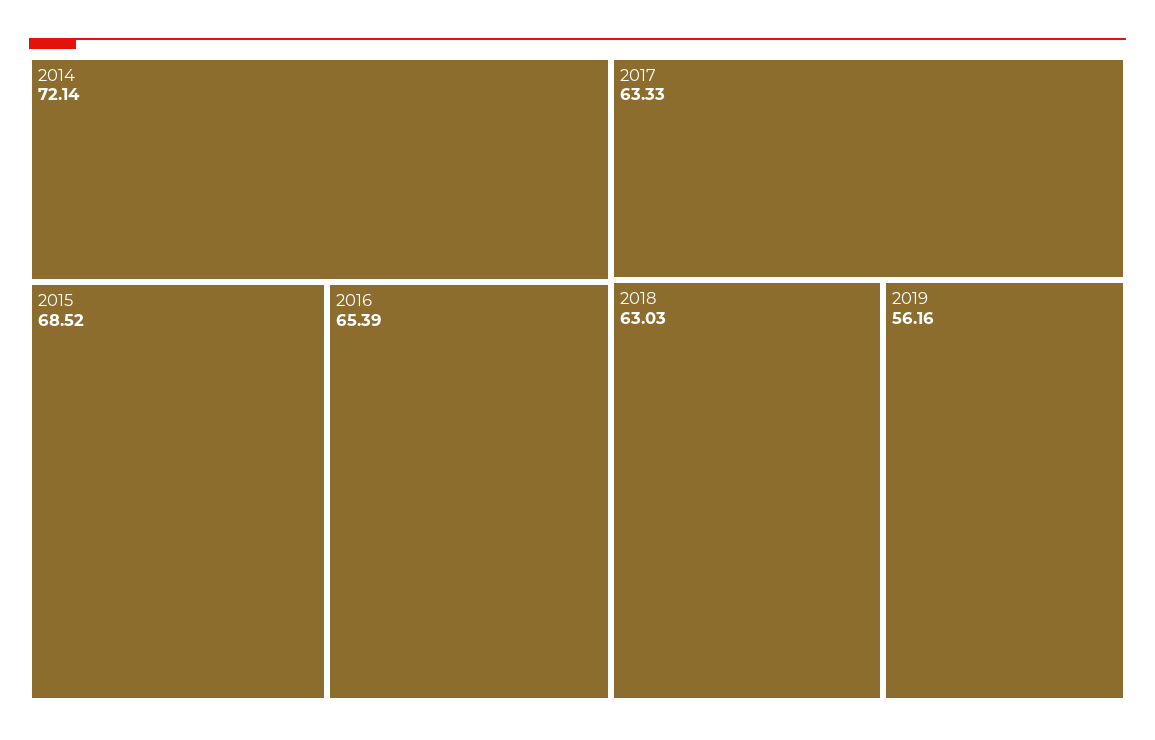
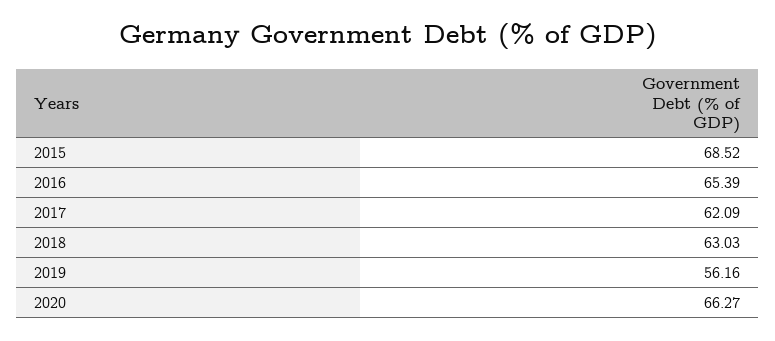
2014: 72.14 -> none
2017: 63.33 -> 62.09
2020: none -> 66.27

